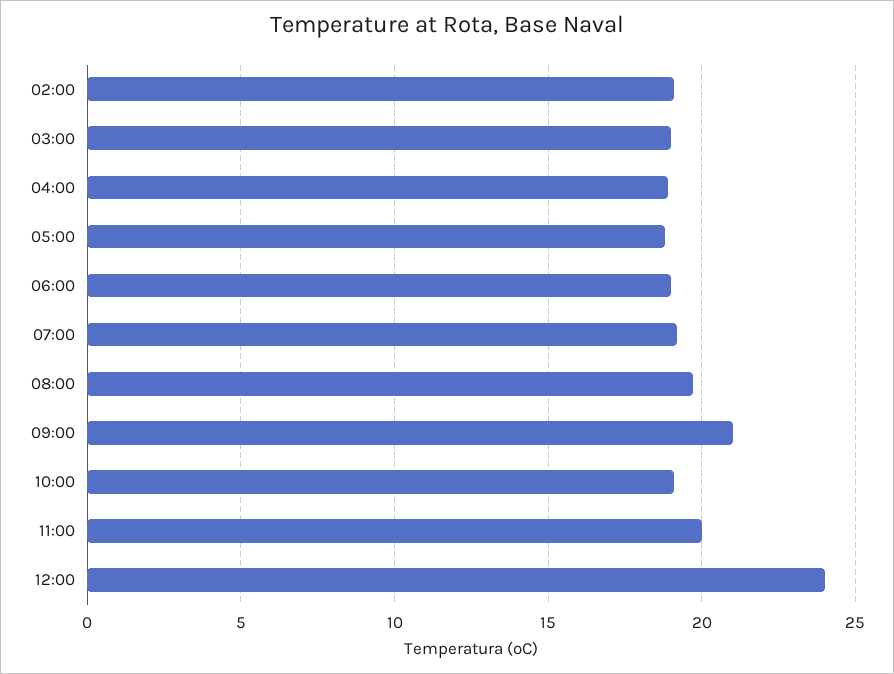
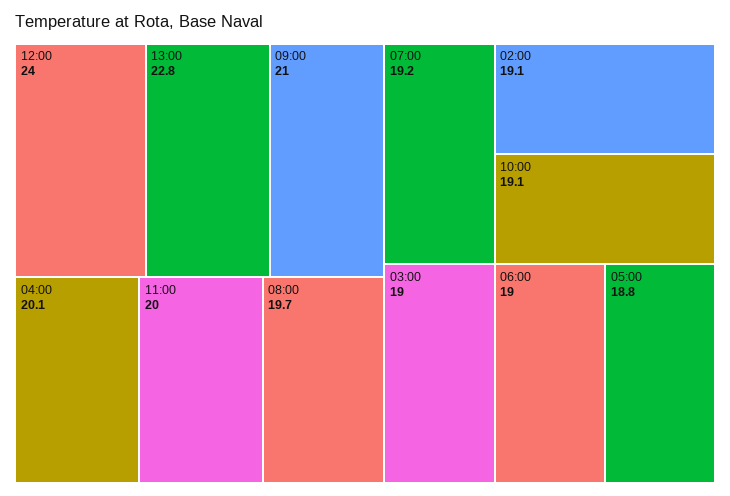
04:00: 19 -> 20.1
13:00: none -> 22.8

